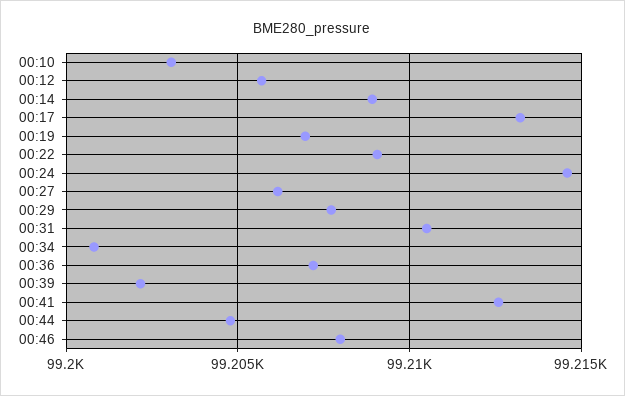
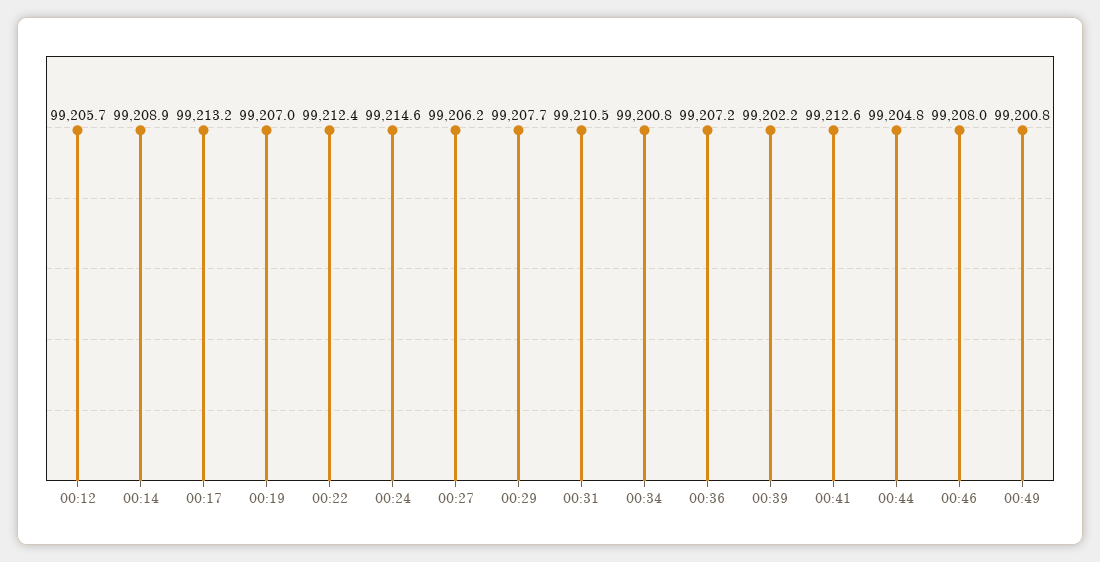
00:10: 99203 -> none
00:22: 99209 -> 99212.4
00:49: none -> 99200.8

